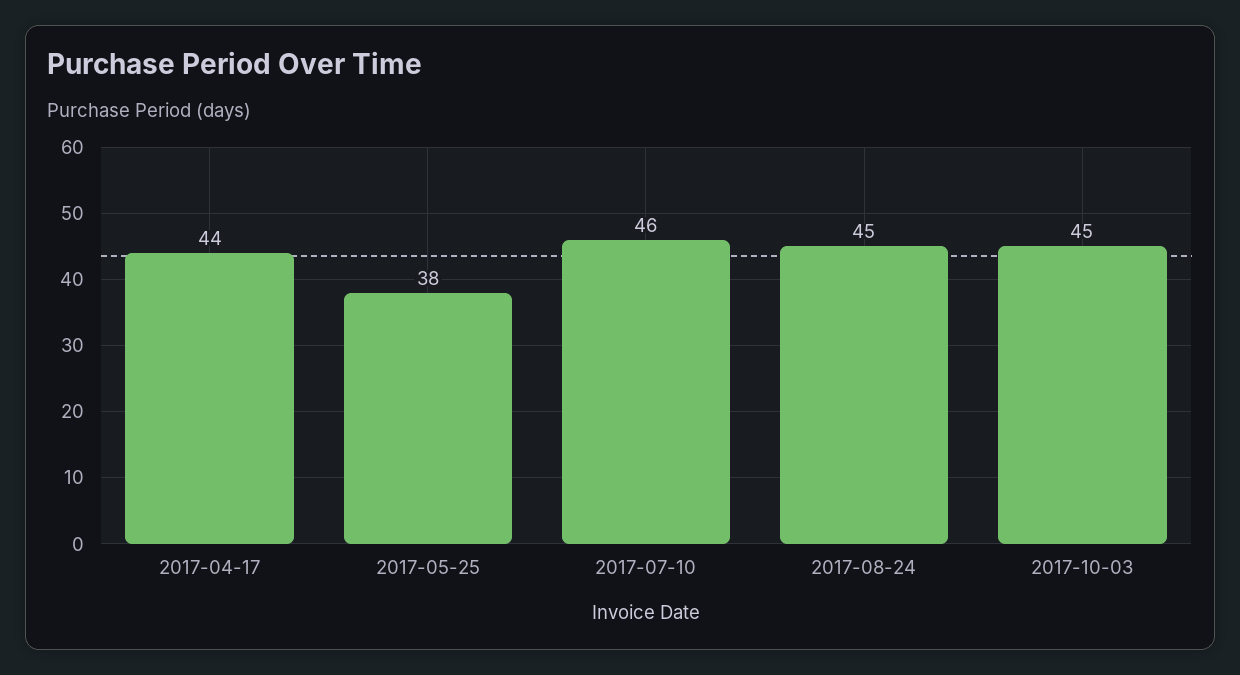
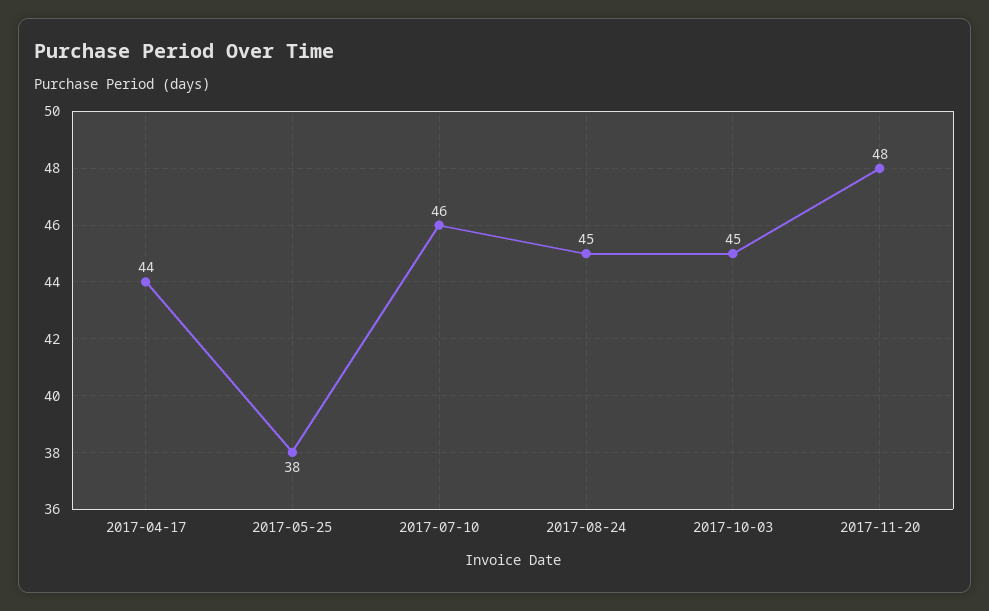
2017-11-20: none -> 48

